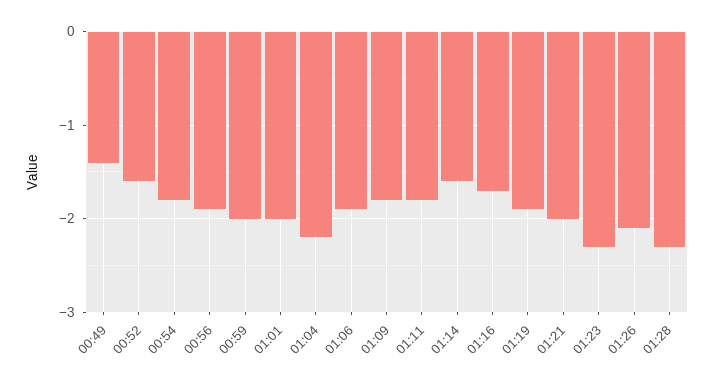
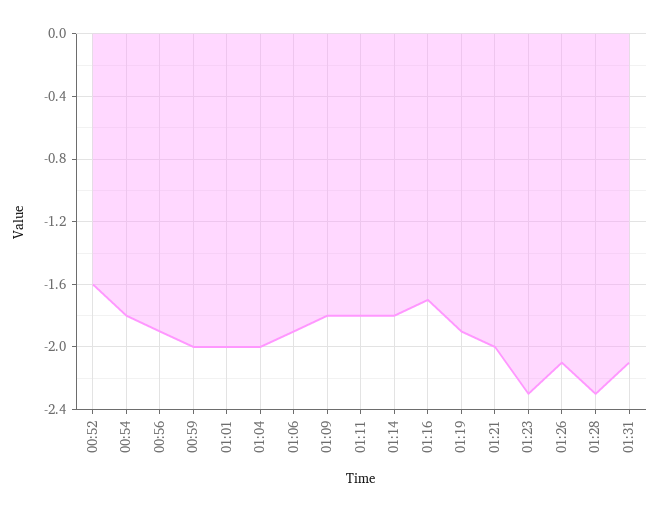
00:49: -1.4 -> none
01:04: -2.2 -> -2
01:14: -1.6 -> -1.8
01:31: none -> -2.1

